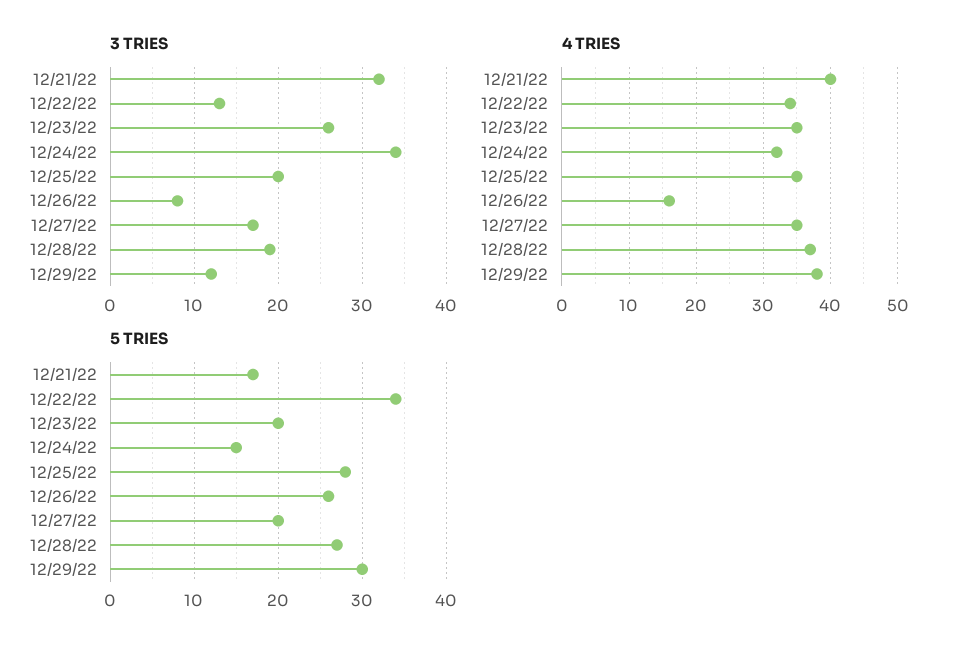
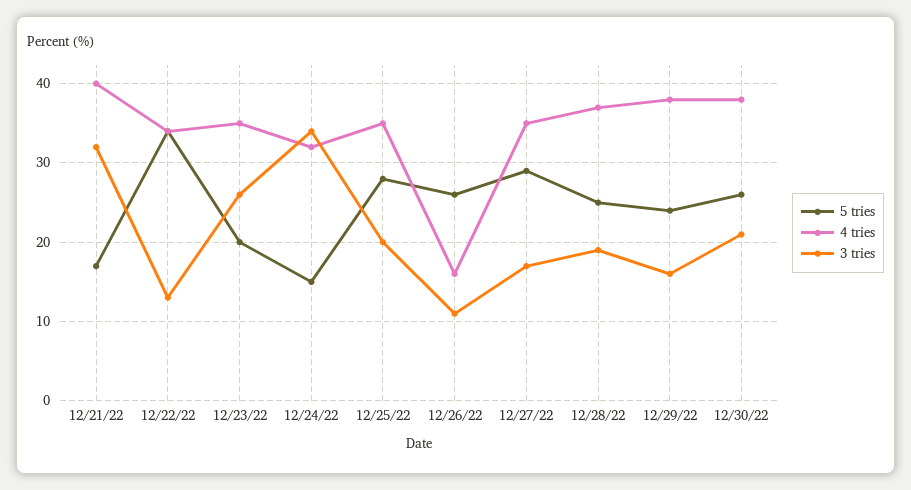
3 TRIES, 12/26/22: 8 -> 11
3 TRIES, 12/29/22: 12 -> 16
5 TRIES, 12/27/22: 20 -> 29
5 TRIES, 12/28/22: 27 -> 25
5 TRIES, 12/29/22: 30 -> 24
5 TRIES, 12/30/22: none -> 26
4 TRIES, 12/30/22: none -> 38
3 TRIES, 12/30/22: none -> 21

